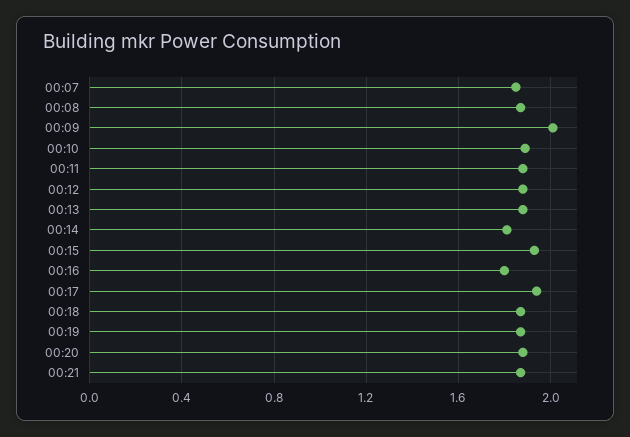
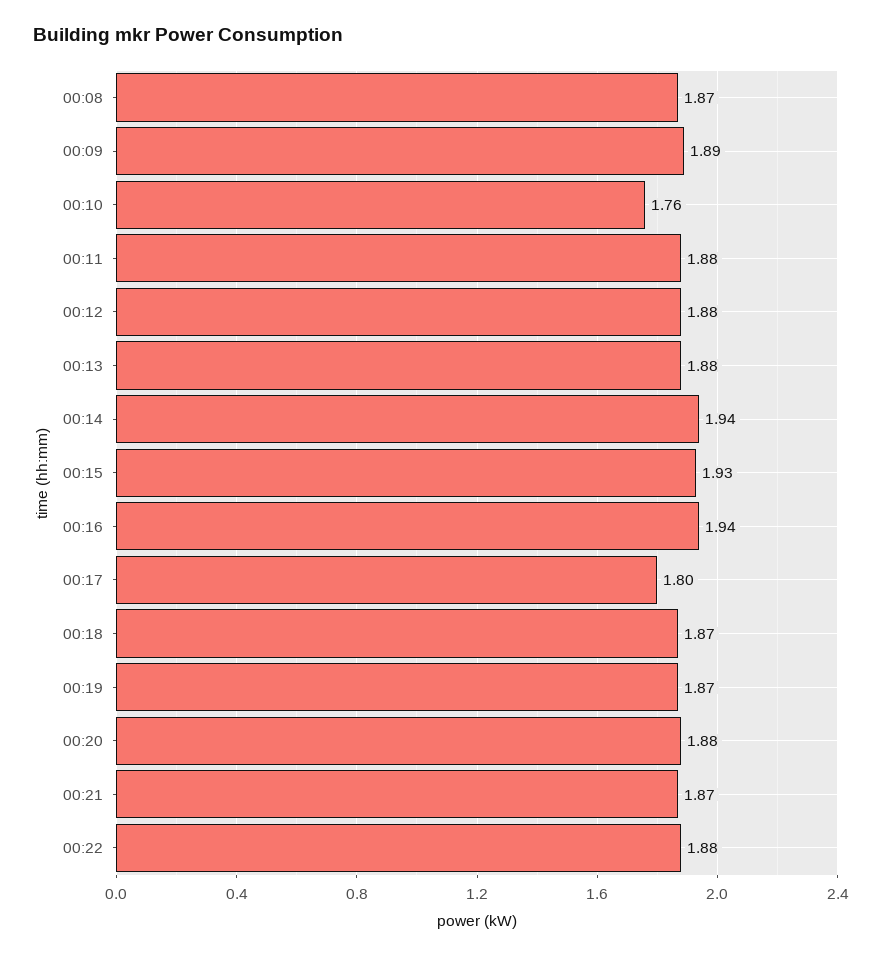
00:07: 1.85 -> none
00:09: 2 -> 1.89
00:10: 1.9 -> 1.76
00:14: 1.8 -> 1.94
00:16: 1.8 -> 1.94
00:17: 1.95 -> 1.8
00:22: none -> 1.88

